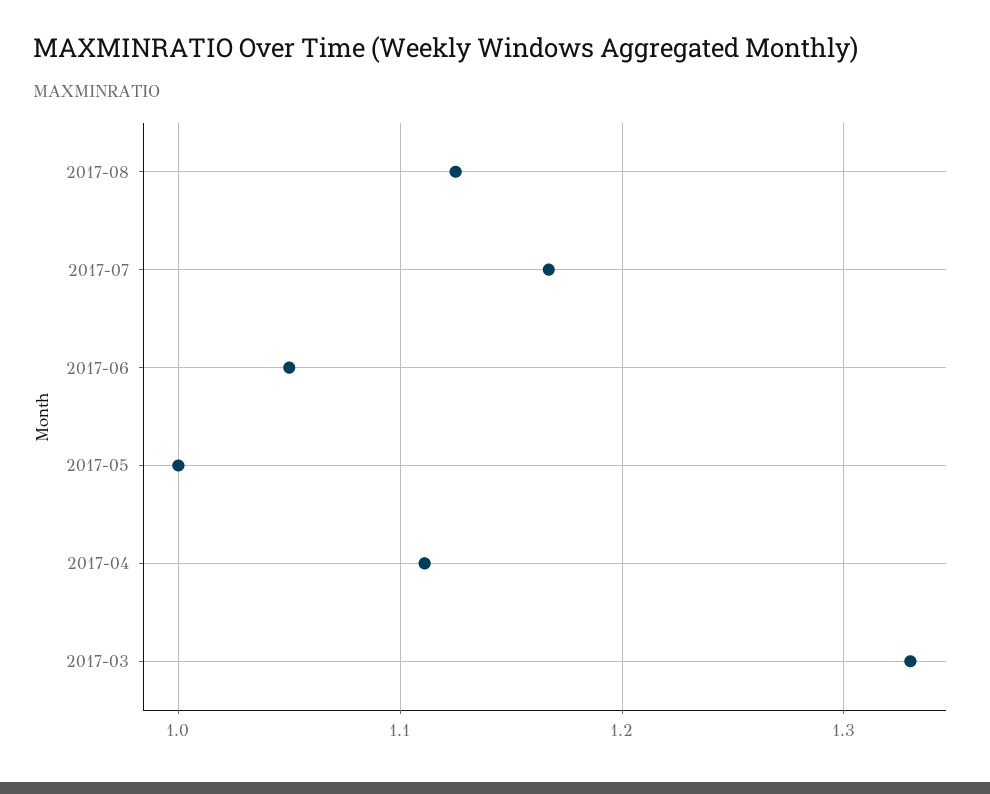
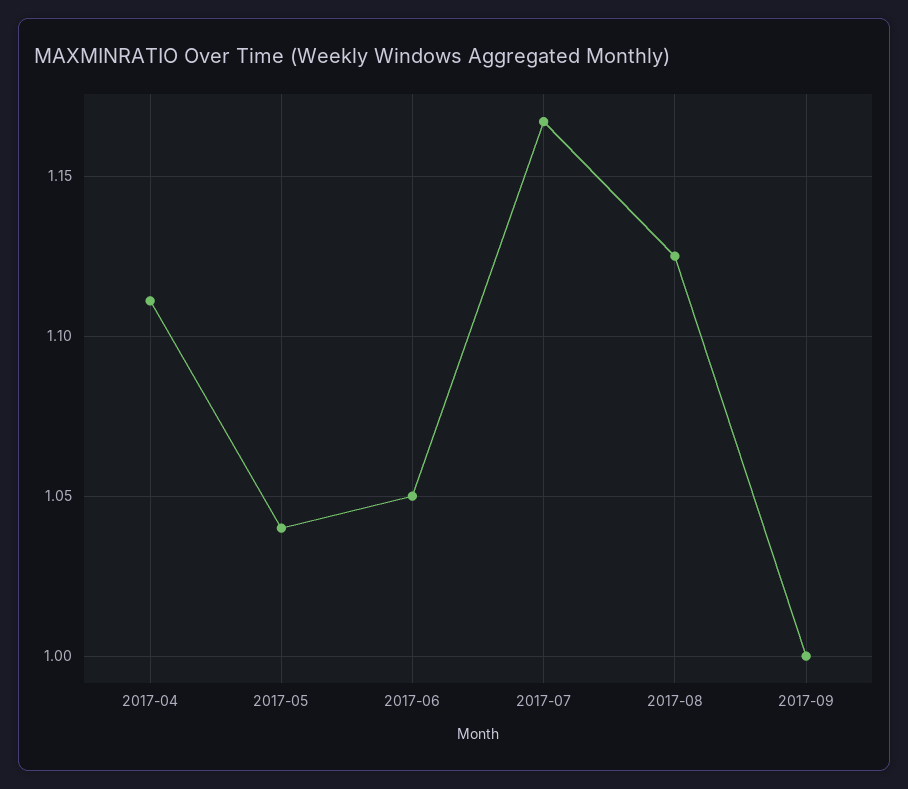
2017-05: 1 -> 1.04
2017-03: 1.33 -> none
2017-09: none -> 1

